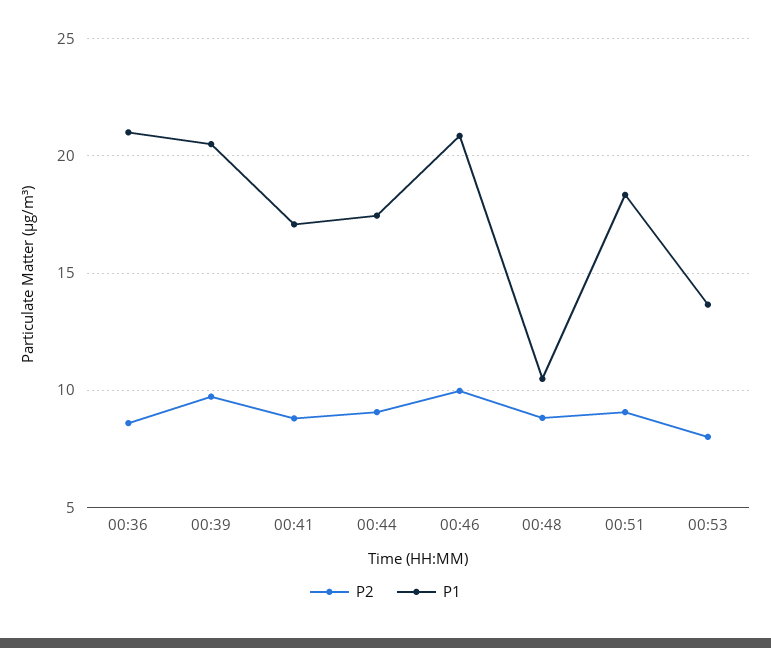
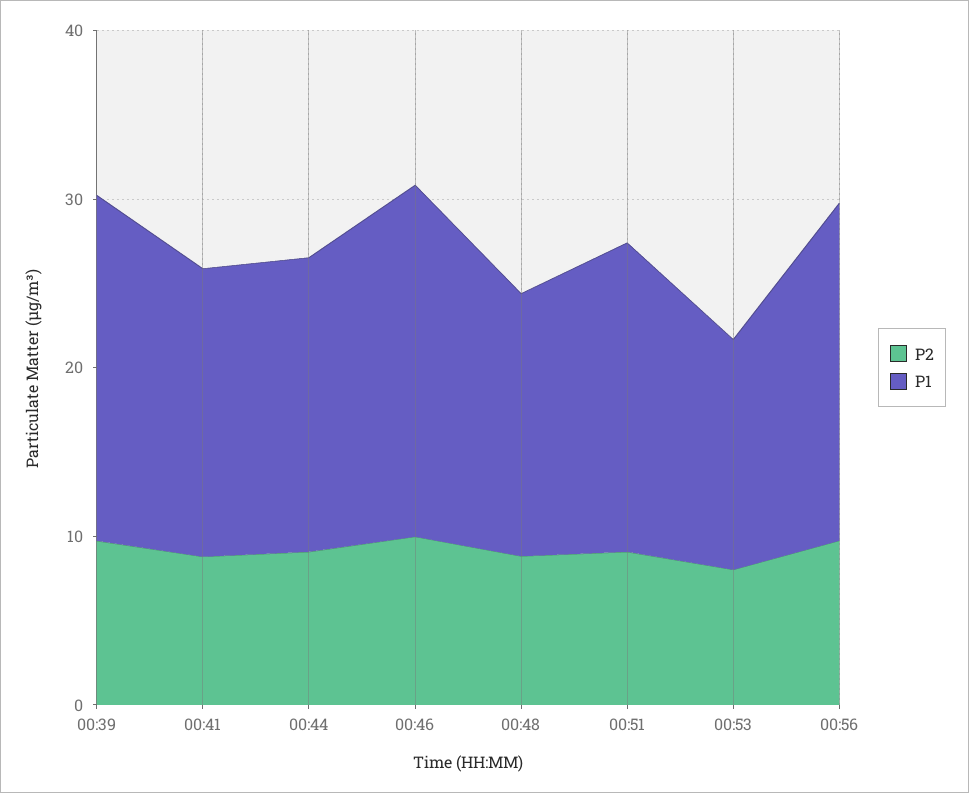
P2, 00:36: 8.5 -> none
P1, 00:36: 21 -> none
P1, 00:48: 10.5 -> 16
P2, 00:56: none -> 10
P1, 00:56: none -> 20

